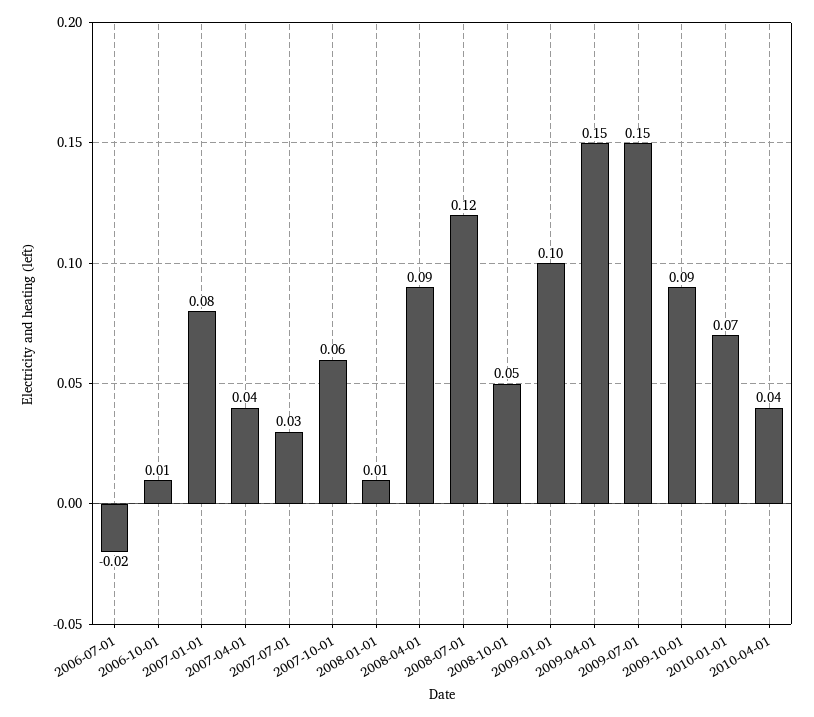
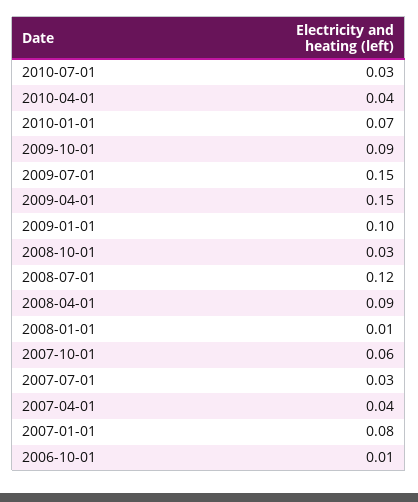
2006-07-01: -0.02 -> none
2008-10-01: 0.05 -> 0.03
2010-07-01: none -> 0.03

